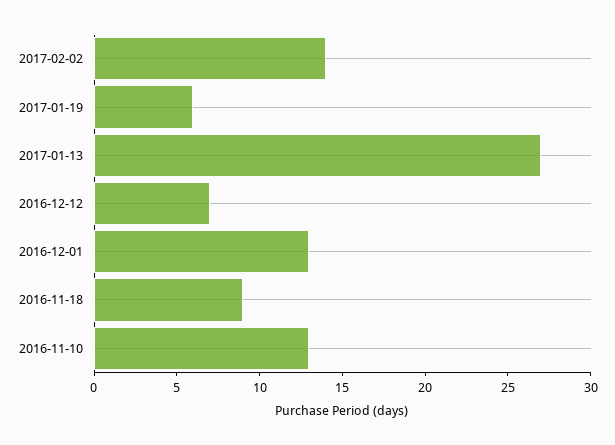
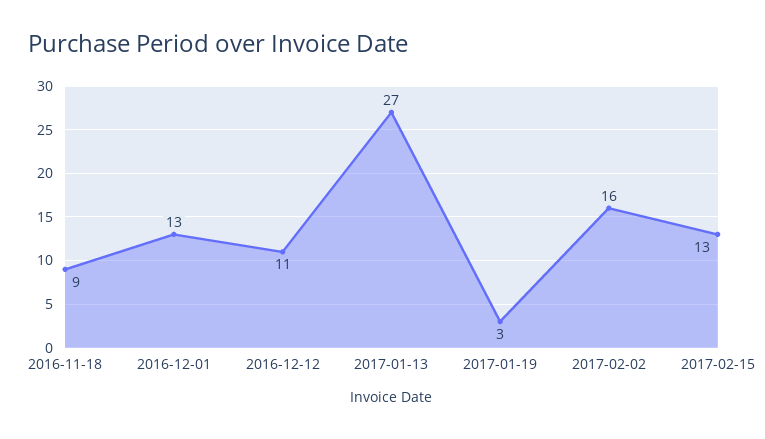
2017-02-02: 14 -> 16
2017-01-19: 6 -> 3
2016-12-12: 7 -> 11
2016-11-10: 13 -> none
2017-02-15: none -> 13

